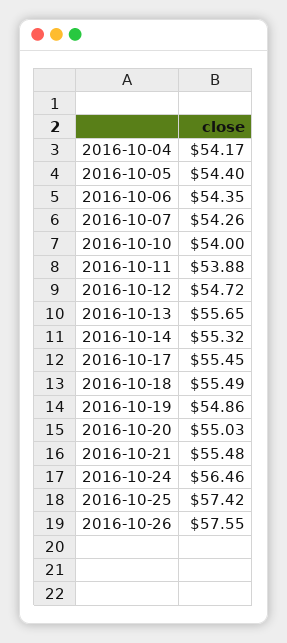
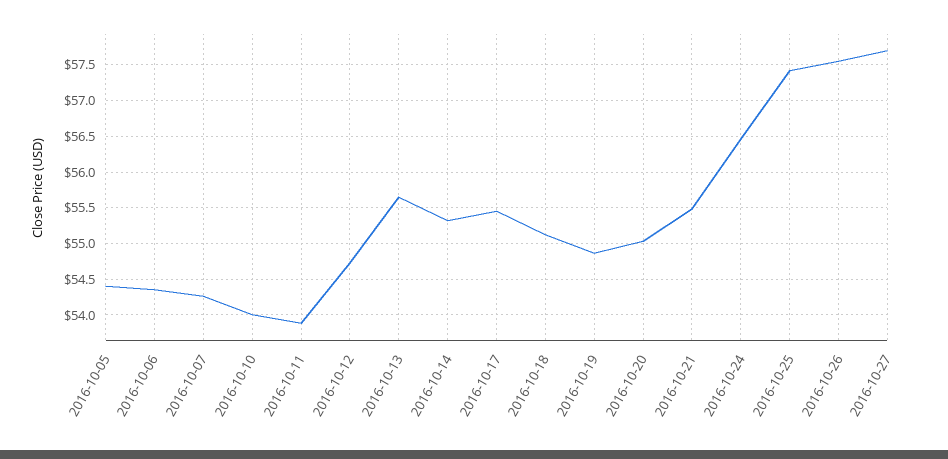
2016-10-04: 54.17 -> none
2016-10-18: 55.49 -> 55.1
2016-10-27: none -> 57.7

